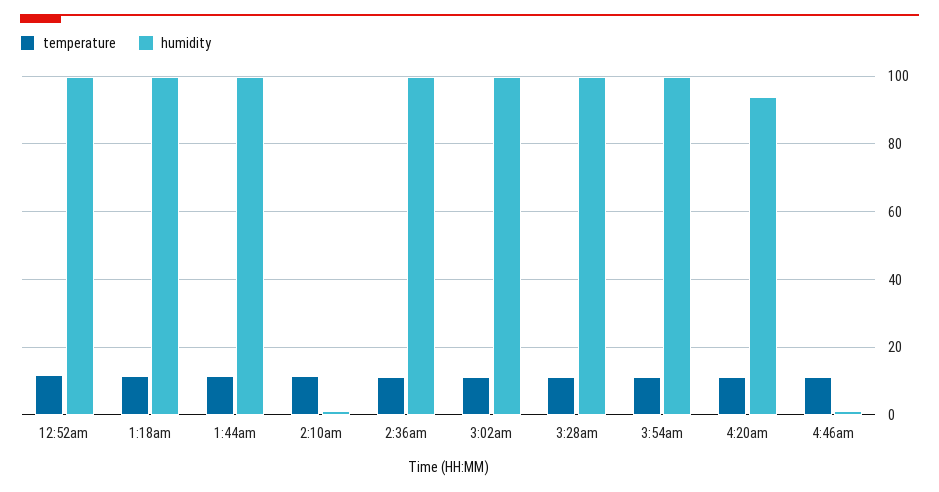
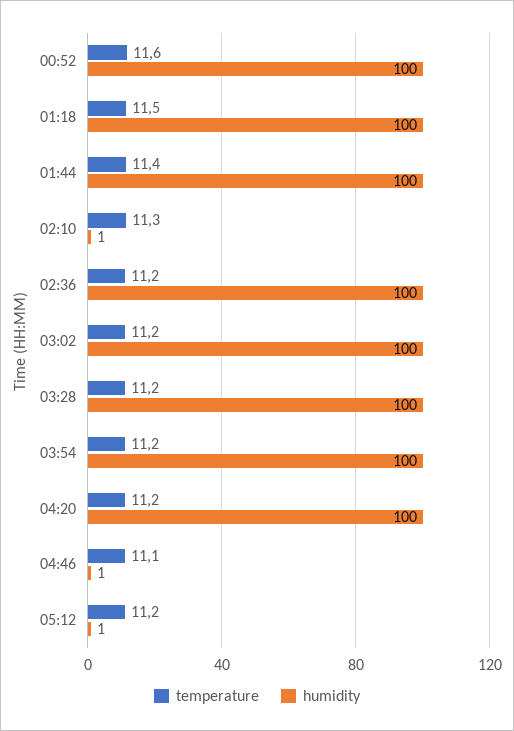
humidity, 4:20am: 94 -> 100
temperature, 05:12: none -> 11.2
humidity, 05:12: none -> 1

